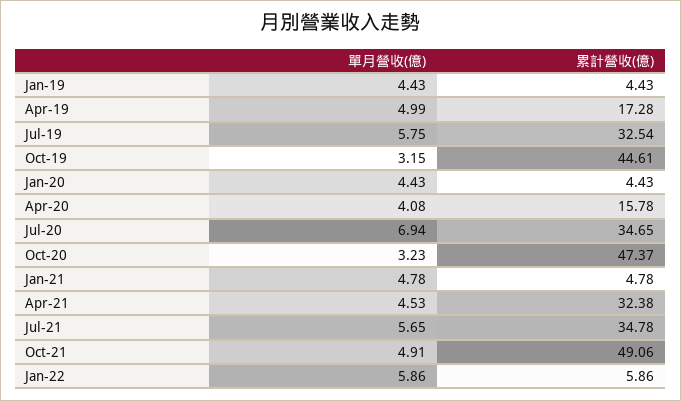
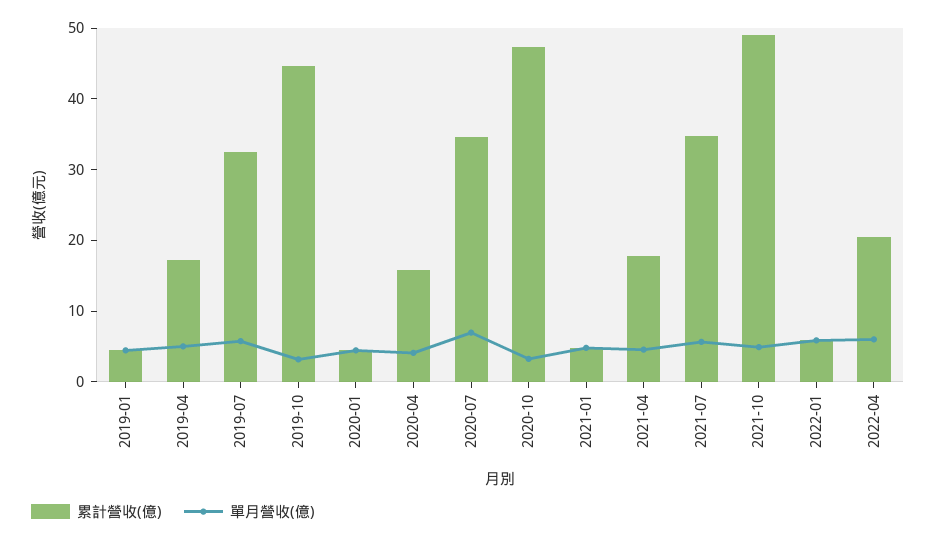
累計營收(億), Apr-21: 32.38 -> 18
累計營收(億), 2022-04: none -> 20
單月營收(億), 2022-04: none -> 6

